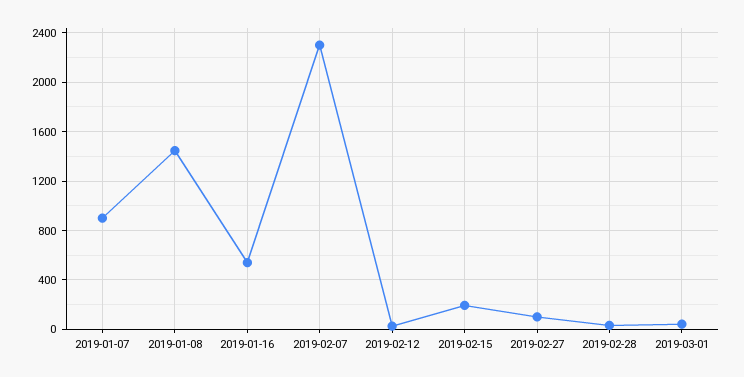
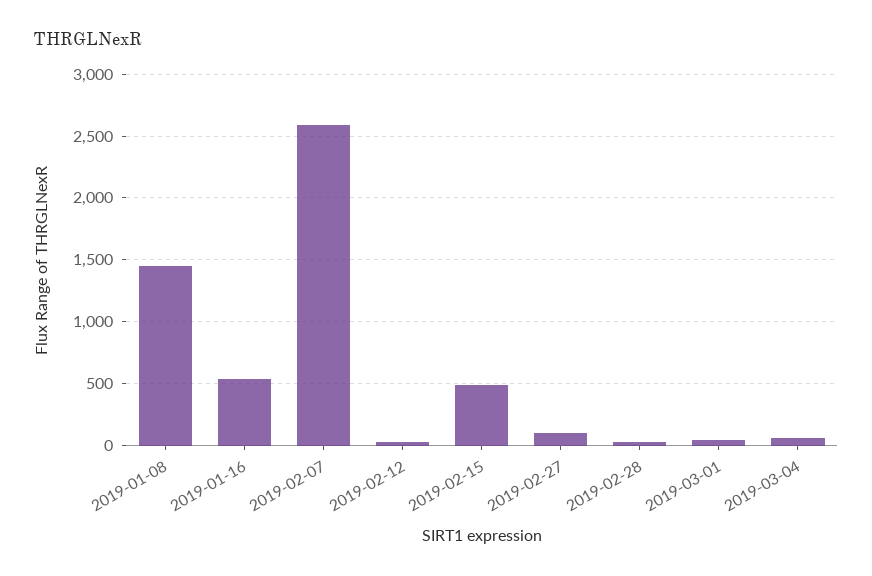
2019-01-07: 900 -> none
2019-02-07: 2300 -> 2600
2019-02-15: 200 -> 500
2019-03-04: none -> 50

